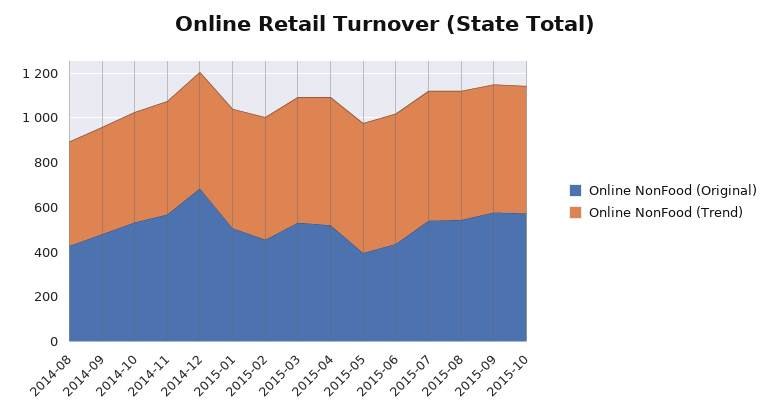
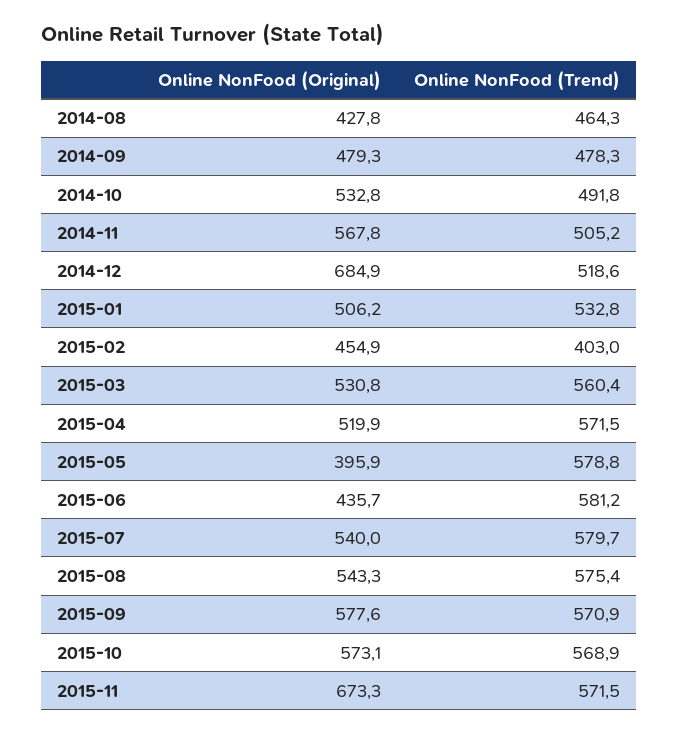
Online NonFood (Trend), 2015-02: 550 -> 403
Online NonFood (Original), 2015-11: none -> 673.3
Online NonFood (Trend), 2015-11: none -> 571.5

